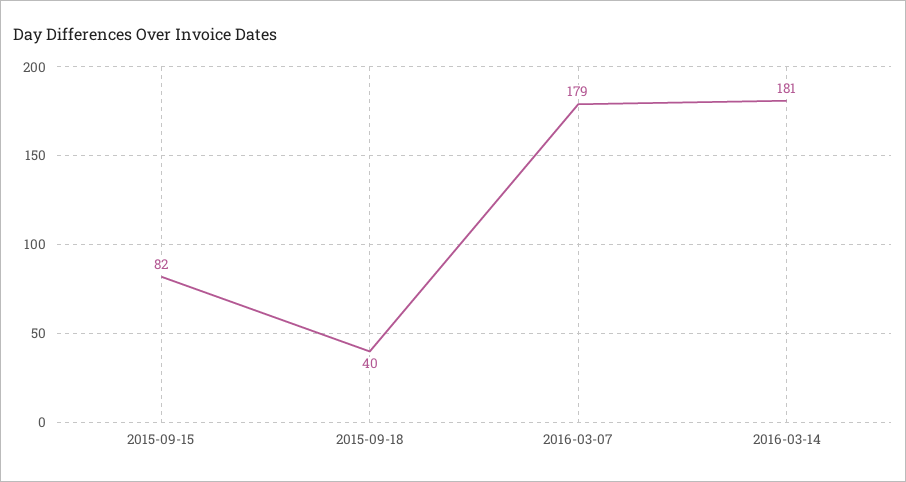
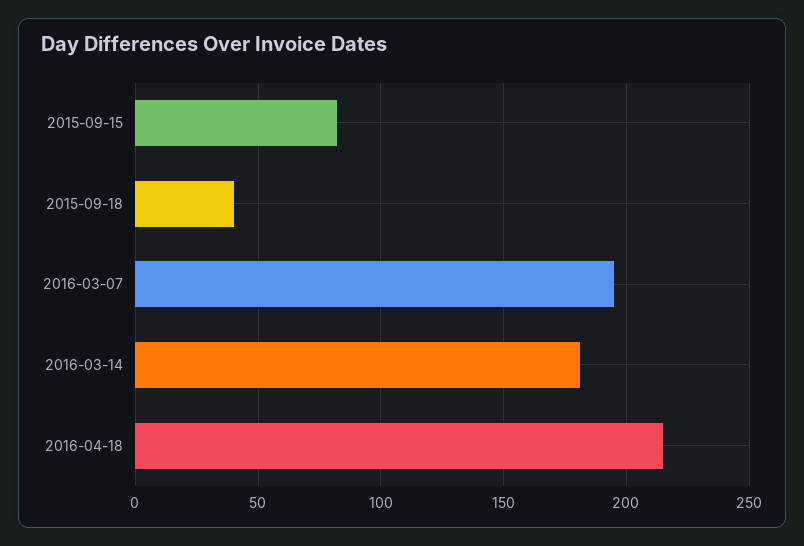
2016-03-07: 179 -> 195
2016-04-18: none -> 215

